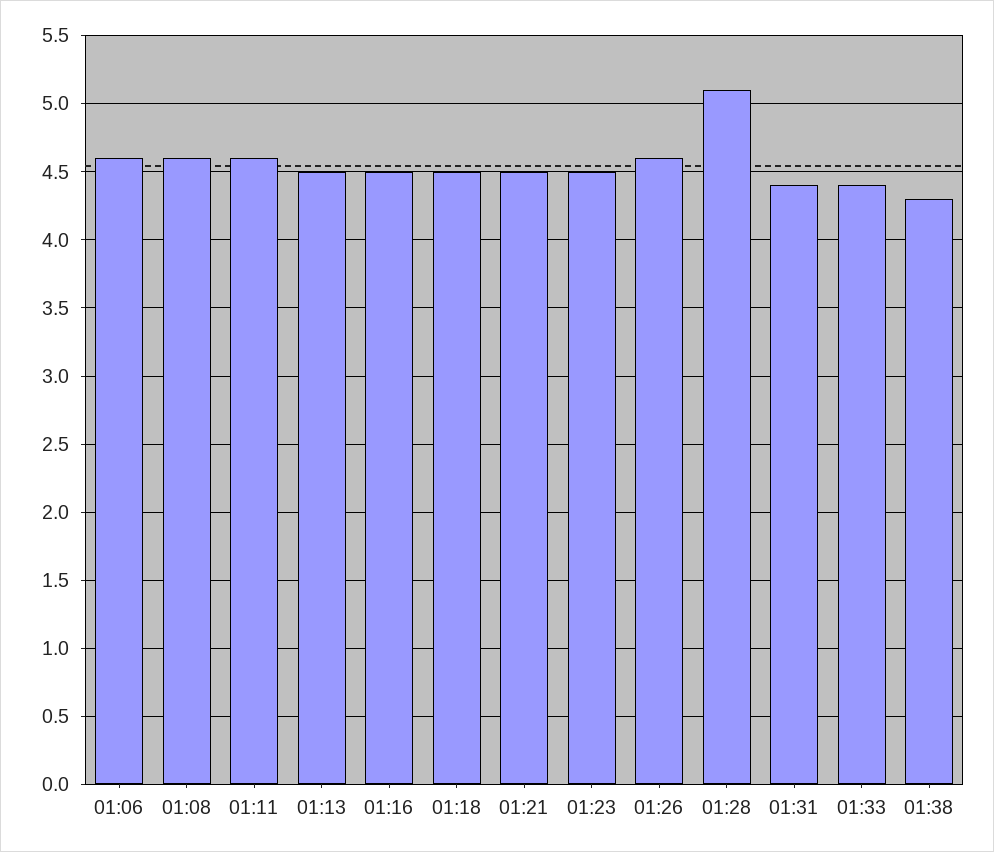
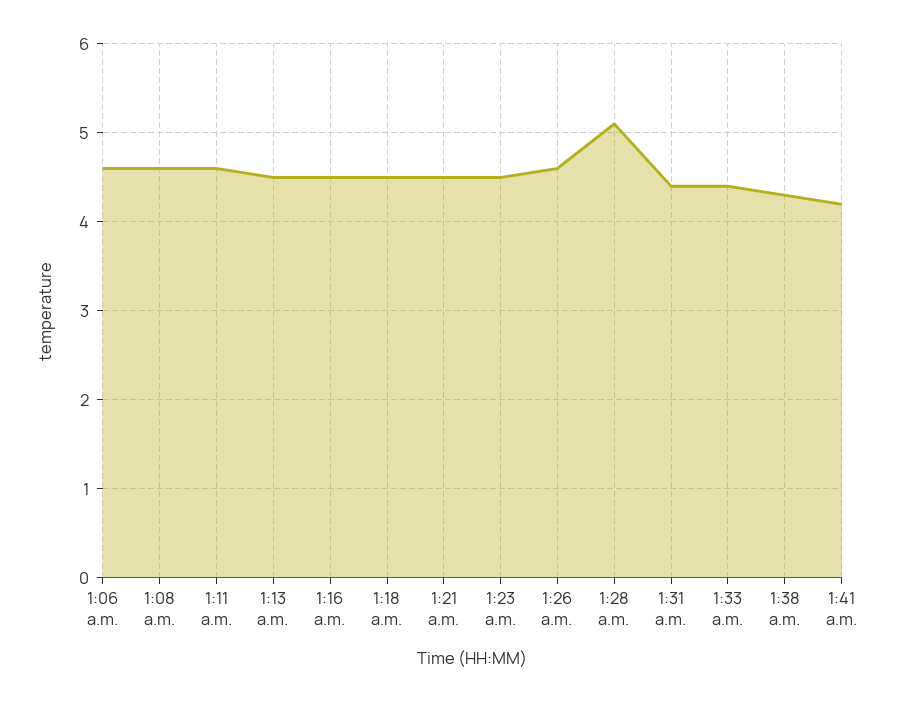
1:41 a.m.: none -> 4.2

